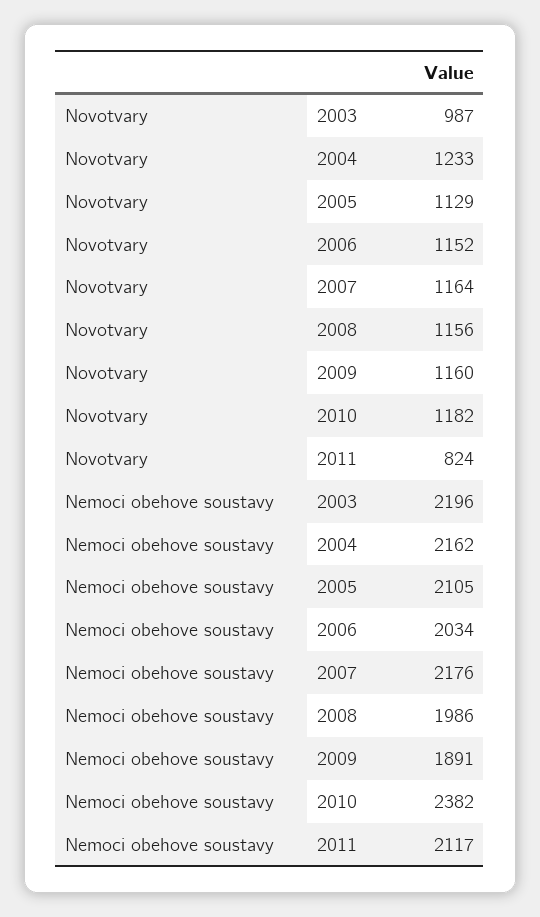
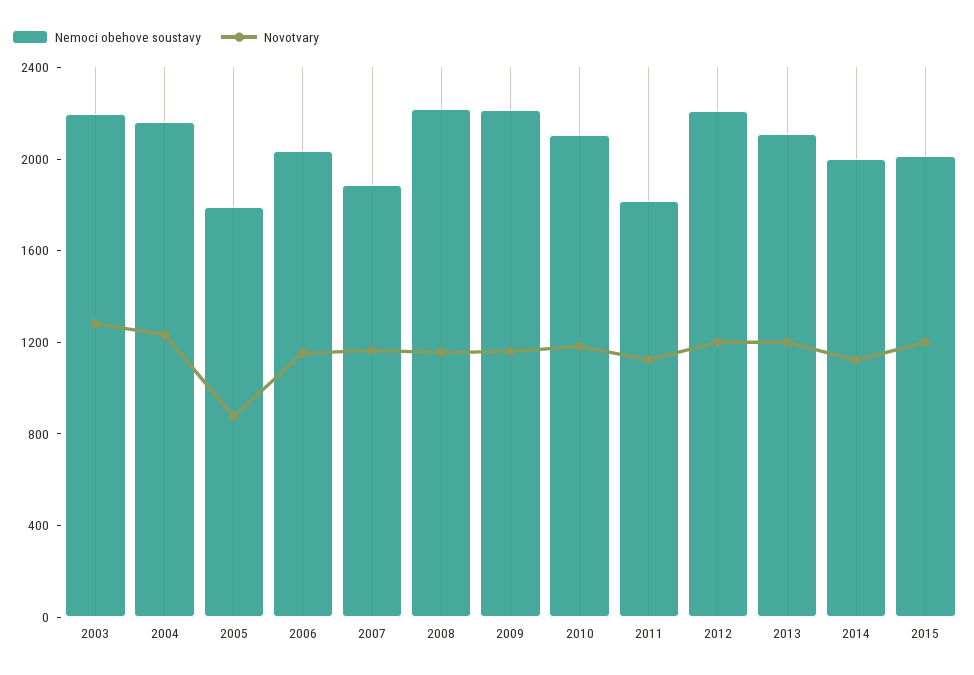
Novotvary, 2003: 987 -> 1300
Novotvary, 2005: 1129 -> 900
Novotvary, 2011: 824 -> 1100
Nemoci obehove soustavy, 2005: 2105 -> 1800
Nemoci obehove soustavy, 2007: 2176 -> 1900
Nemoci obehove soustavy, 2008: 1986 -> 2200
Nemoci obehove soustavy, 2009: 1891 -> 2200
Nemoci obehove soustavy, 2010: 2382 -> 2100
Nemoci obehove soustavy, 2011: 2117 -> 1800
Nemoci obehove soustavy, 2012: none -> 2200
Novotvary, 2012: none -> 1200
Nemoci obehove soustavy, 2013: none -> 2100
Novotvary, 2013: none -> 1200
Nemoci obehove soustavy, 2014: none -> 2000
Novotvary, 2014: none -> 1100
Nemoci obehove soustavy, 2015: none -> 2000
Novotvary, 2015: none -> 1200

